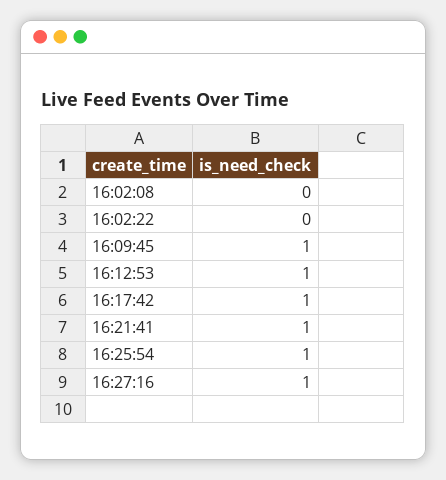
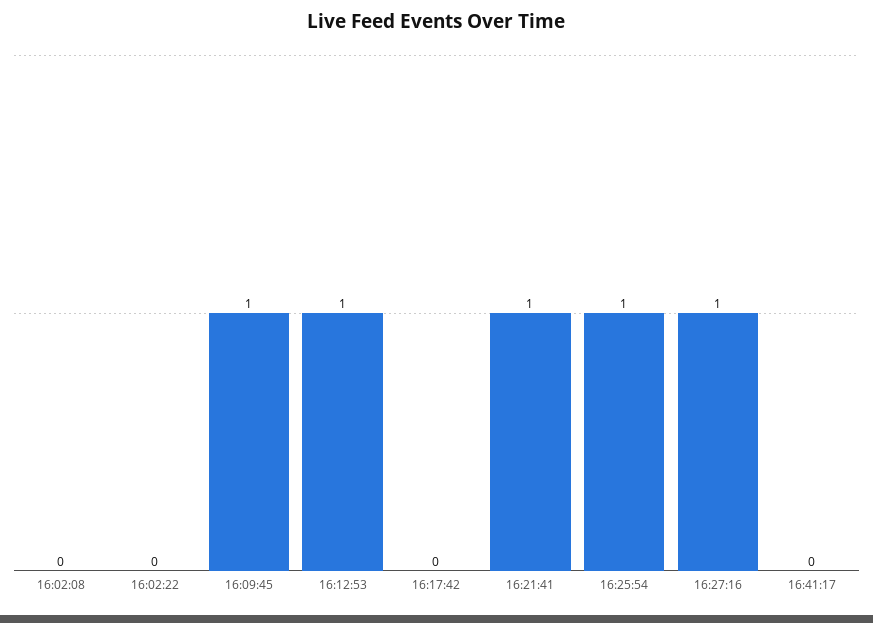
16:17:42: 1 -> 0
16:41:17: none -> 0

